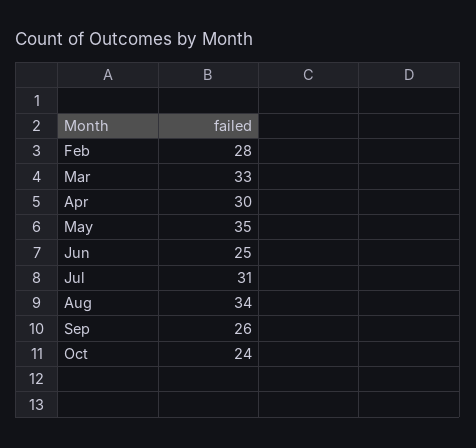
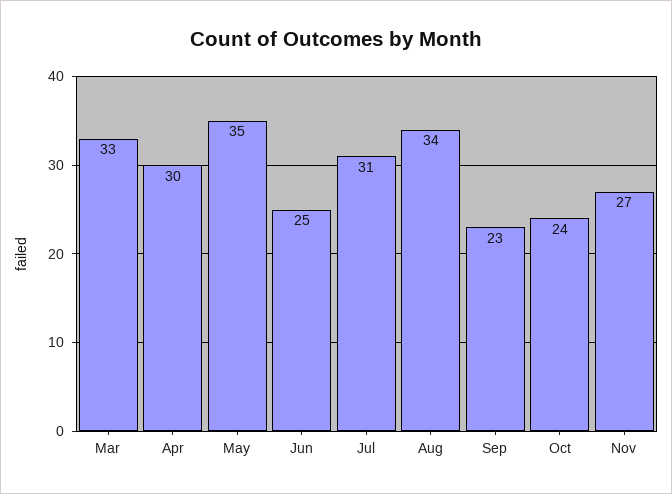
Feb: 28 -> none
Sep: 26 -> 23
Nov: none -> 27

